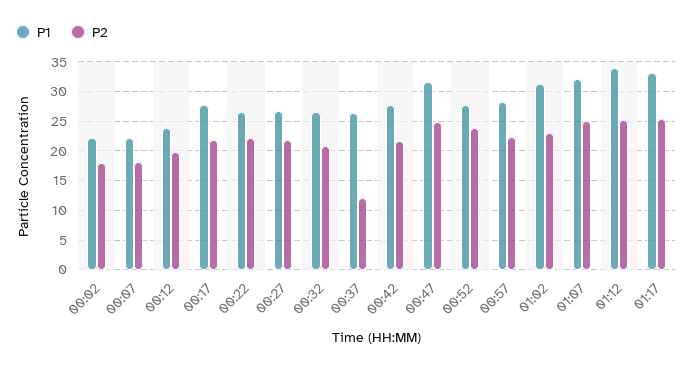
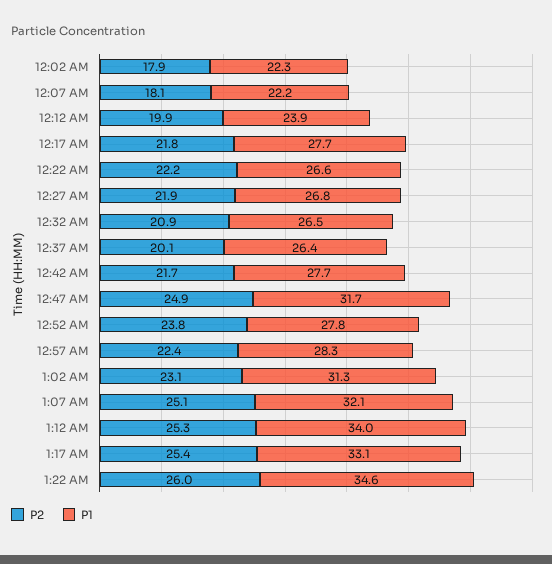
P2, 00:37: 12.5 -> 20.1
P2, 1:22 AM: none -> 26
P1, 1:22 AM: none -> 34.6

